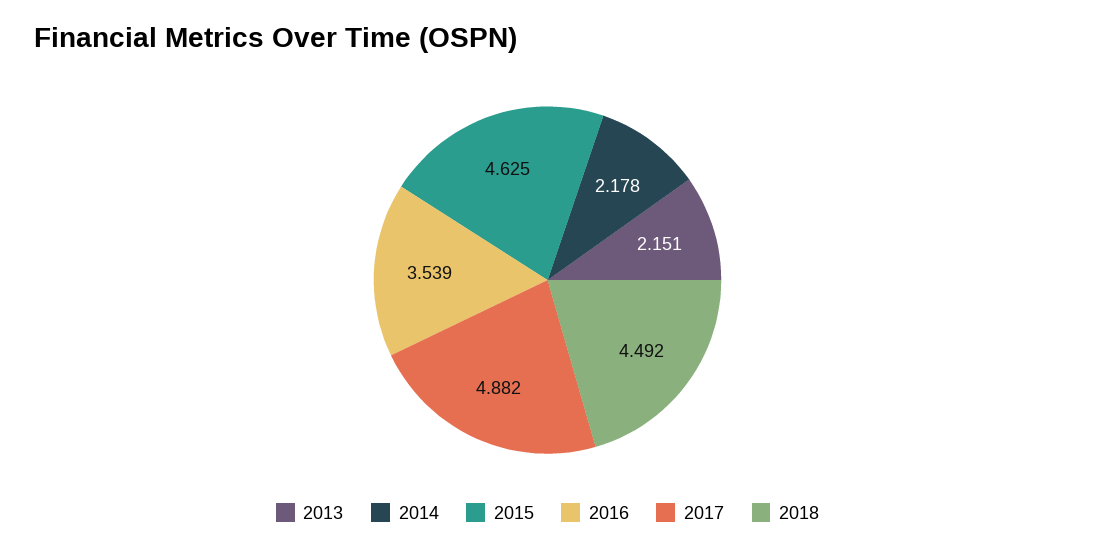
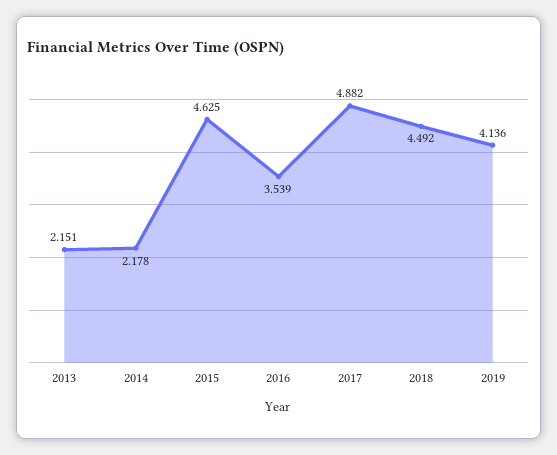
2019: none -> 4.136

